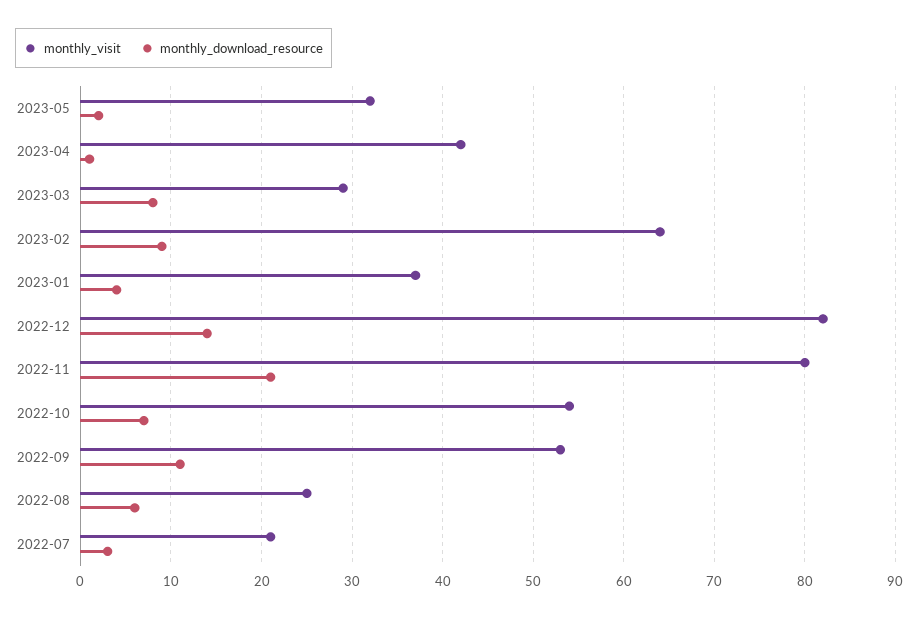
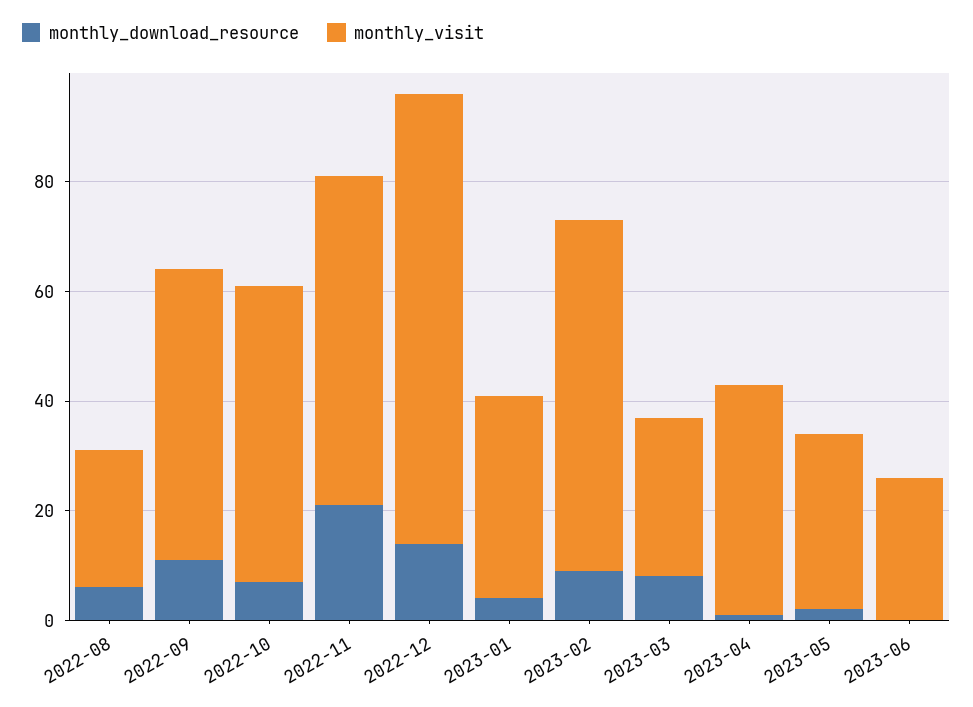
monthly_visit, 2022-11: 80 -> 60
monthly_visit, 2022-07: 21 -> none
monthly_download_resource, 2022-07: 3 -> none
monthly_download_resource, 2023-06: none -> 0
monthly_visit, 2023-06: none -> 25

